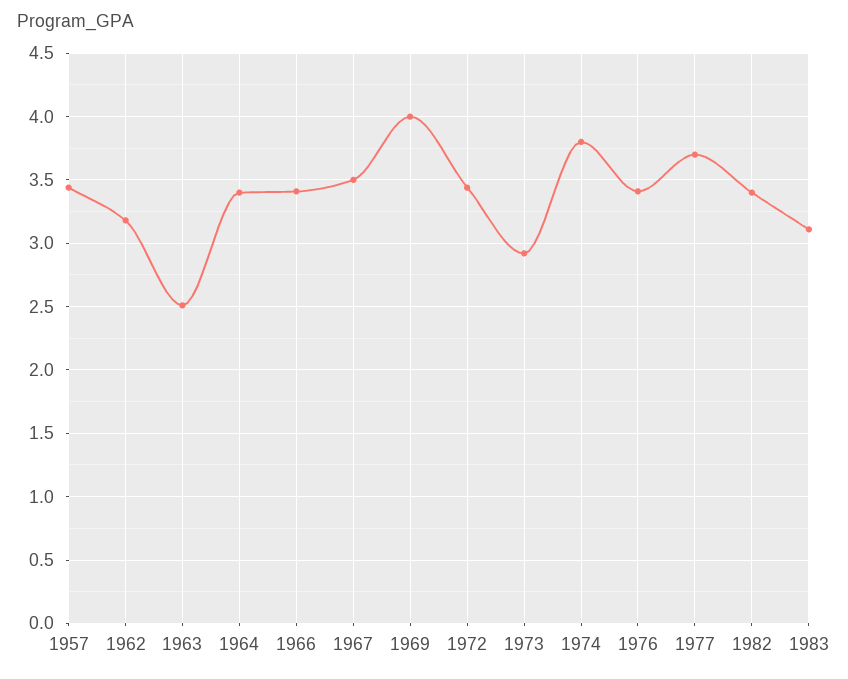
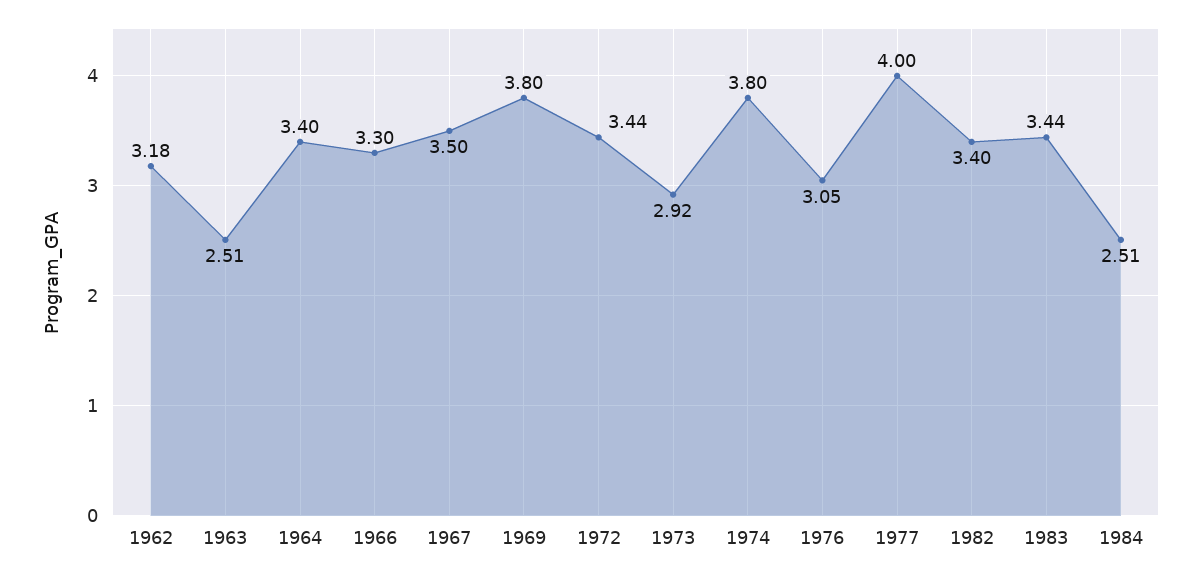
1957: 3.45 -> none
1966: 3.4 -> 3.3
1969: 4 -> 3.8
1976: 3.4 -> 3.05
1977: 3.7 -> 4
1983: 3.1 -> 3.44
1984: none -> 2.51

